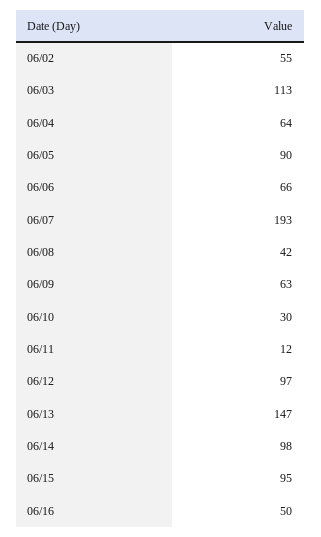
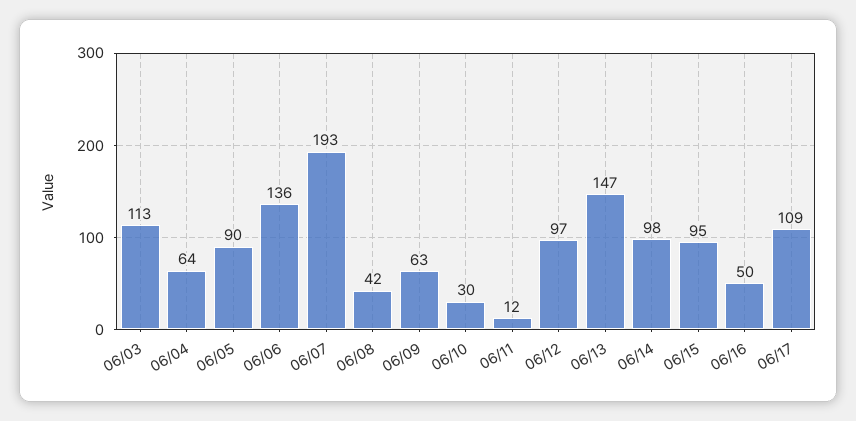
06/02: 55 -> none
06/06: 66 -> 136
06/17: none -> 109

